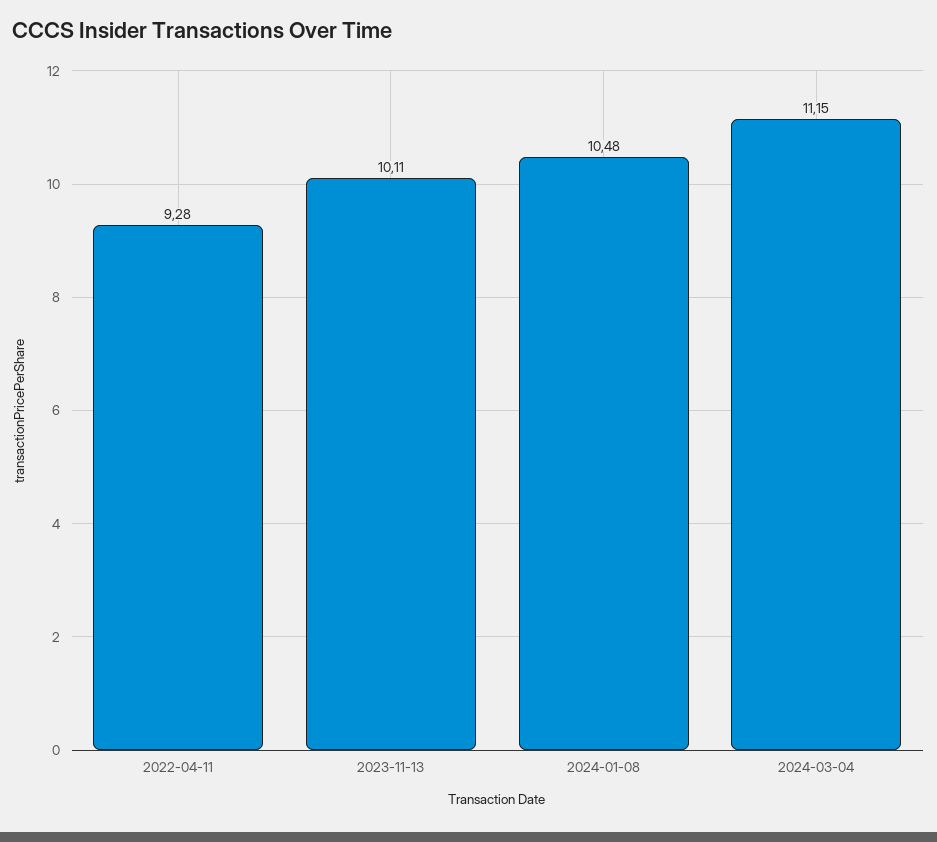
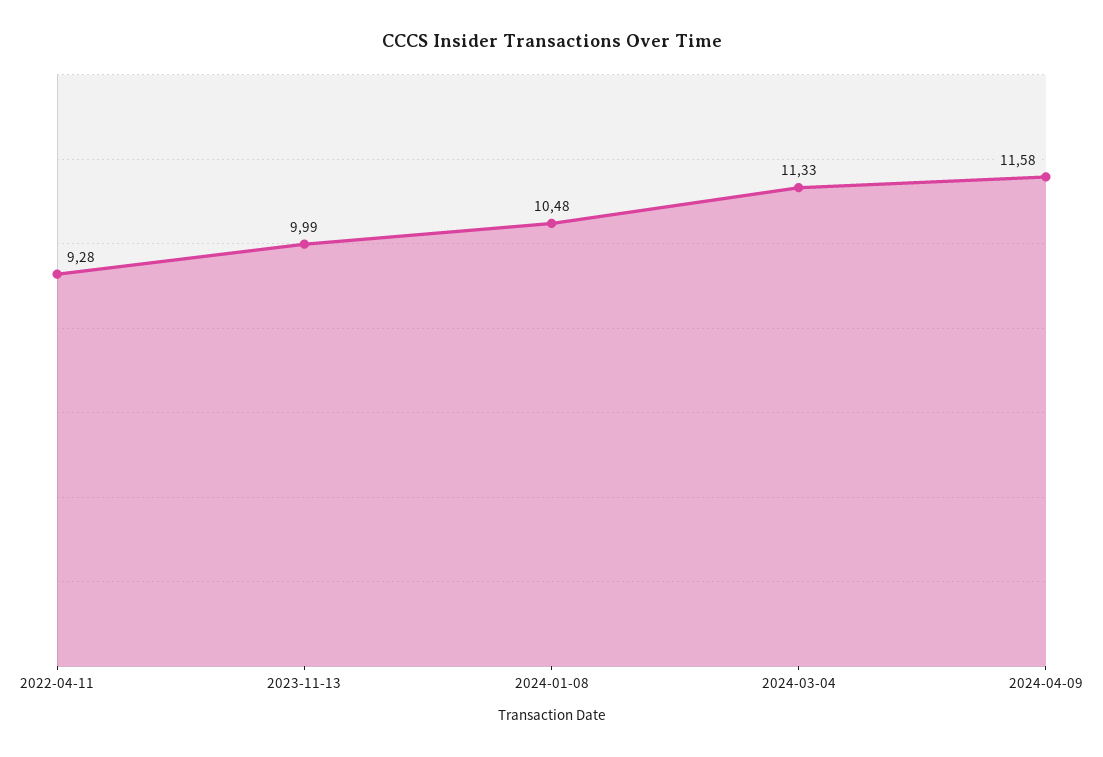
2023-11-13: 10.11 -> 9.99
2024-03-04: 11.15 -> 11.33
2024-04-09: none -> 11.58

